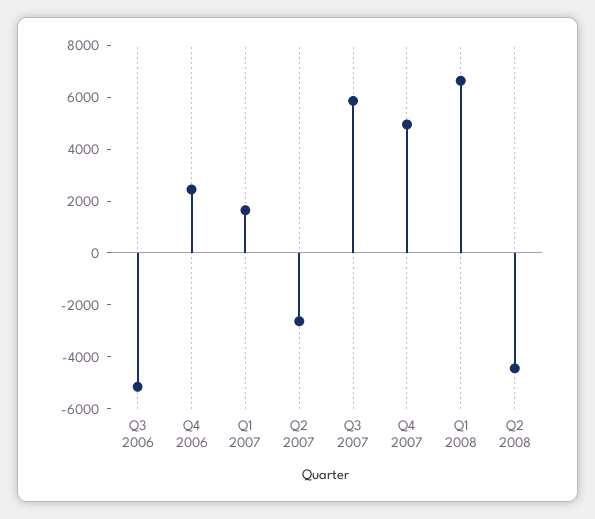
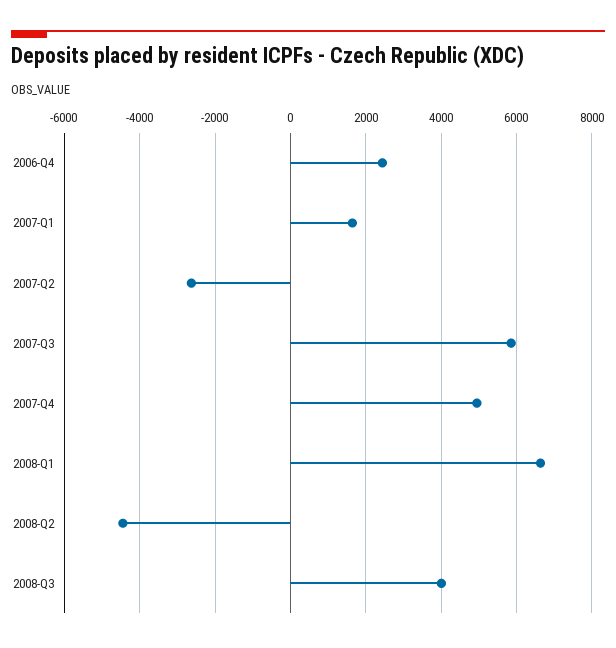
Q3 2006: -5000 -> none
2008-Q3: none -> 4000

